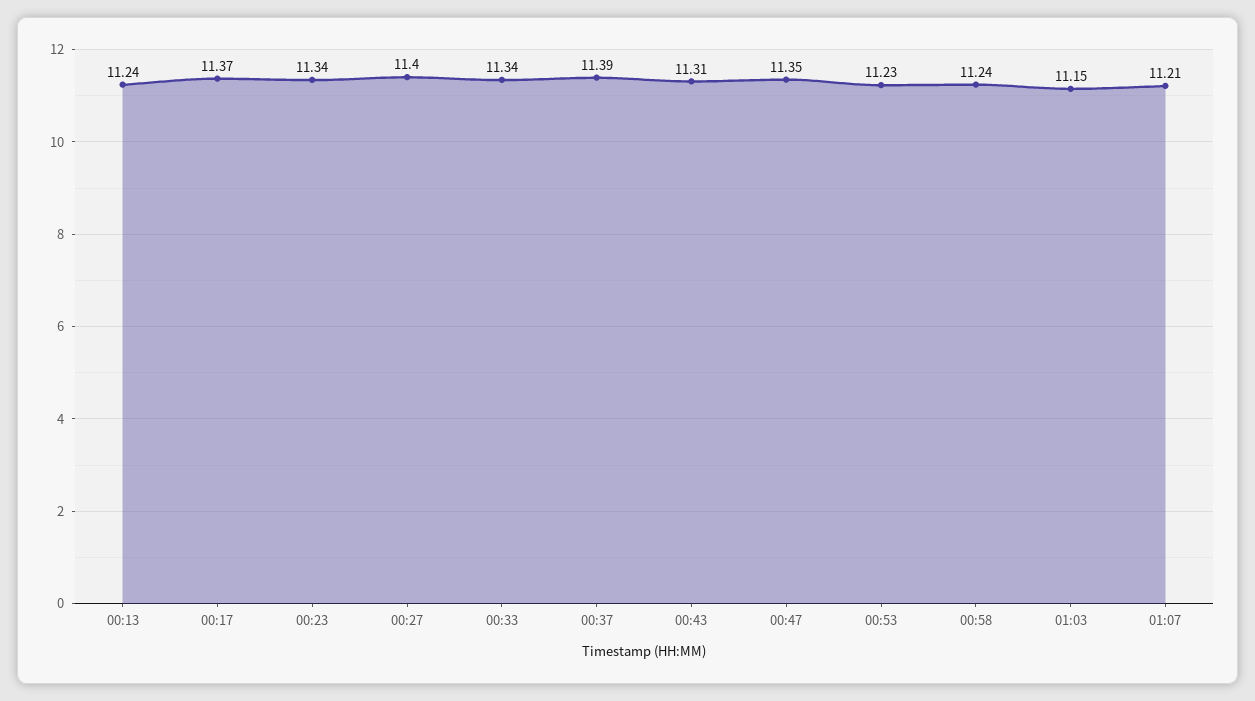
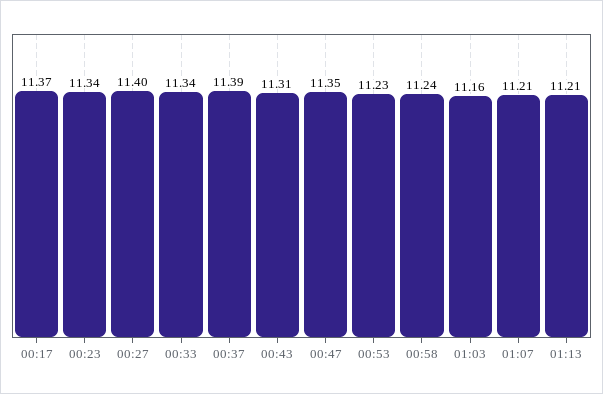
00:13: 11.24 -> none
01:03: 11.15 -> 11.16
01:13: none -> 11.21

